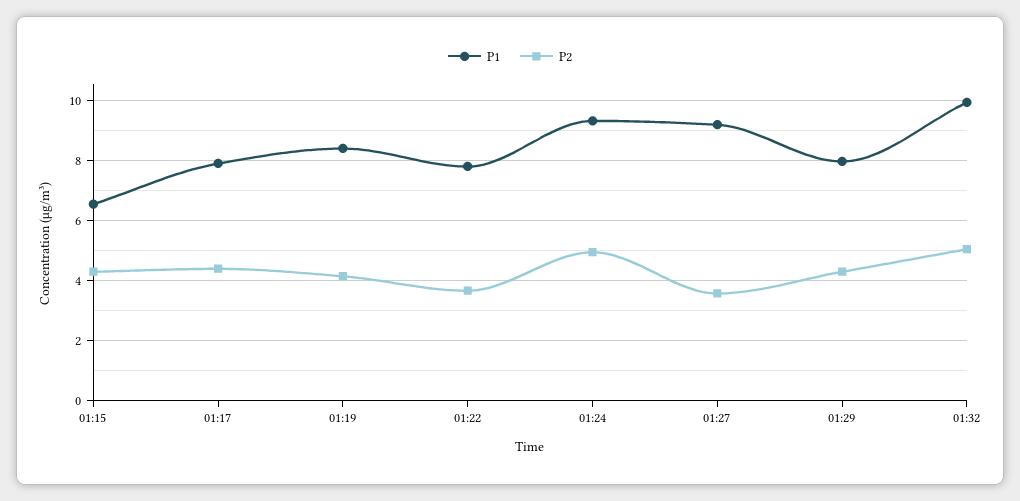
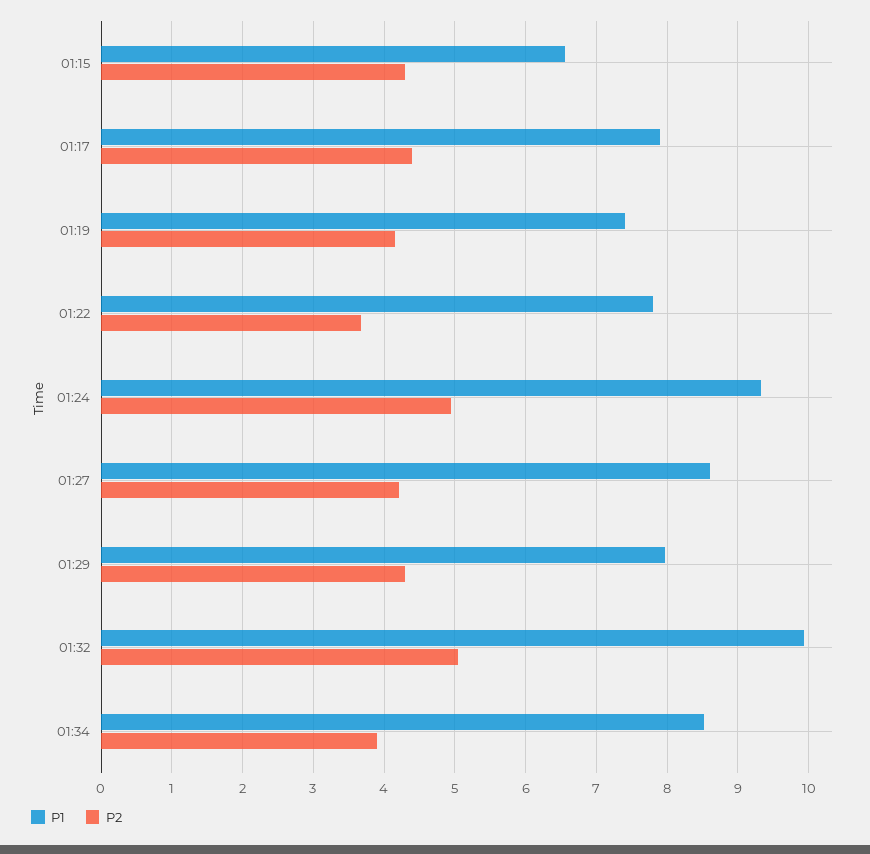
P1, 01:19: 8.4 -> 7.4
P1, 01:27: 9.2 -> 8.6
P2, 01:27: 3.6 -> 4.2
P1, 01:34: none -> 8.5
P2, 01:34: none -> 3.9

